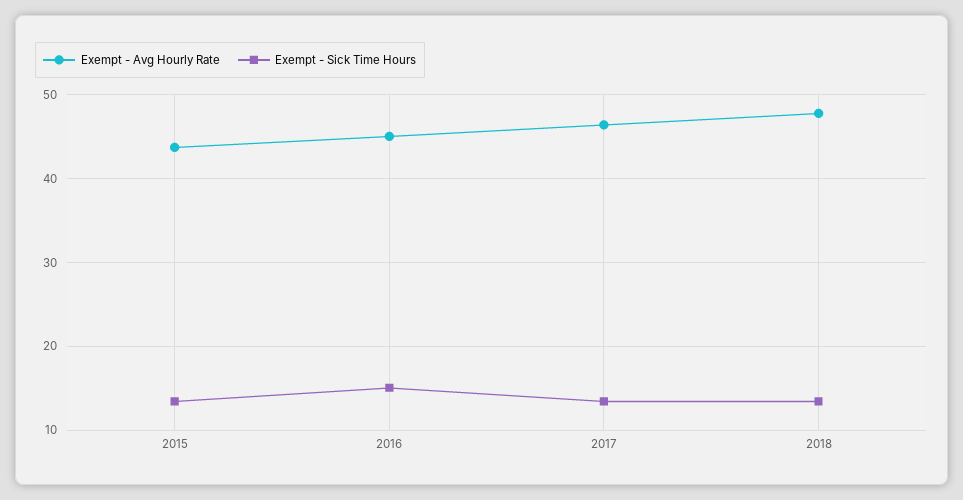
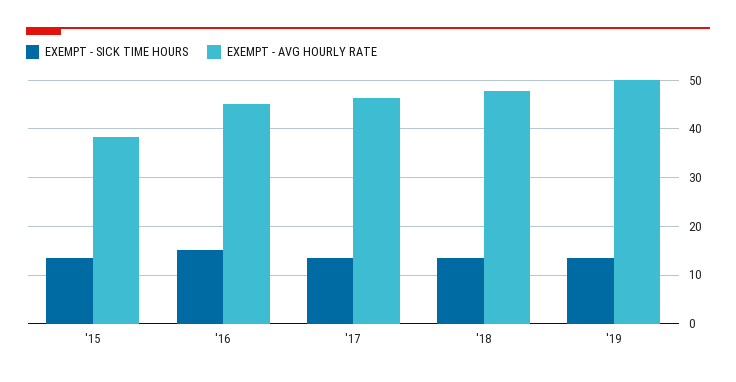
Exempt - Avg Hourly Rate, 2015: 44 -> 38
Exempt - Sick Time Hours, '19: none -> 14
Exempt - Avg Hourly Rate, '19: none -> 50

